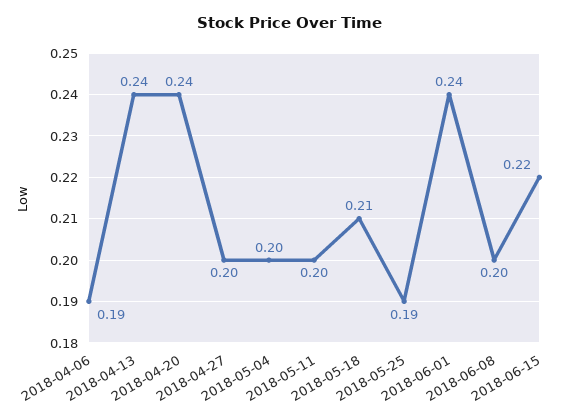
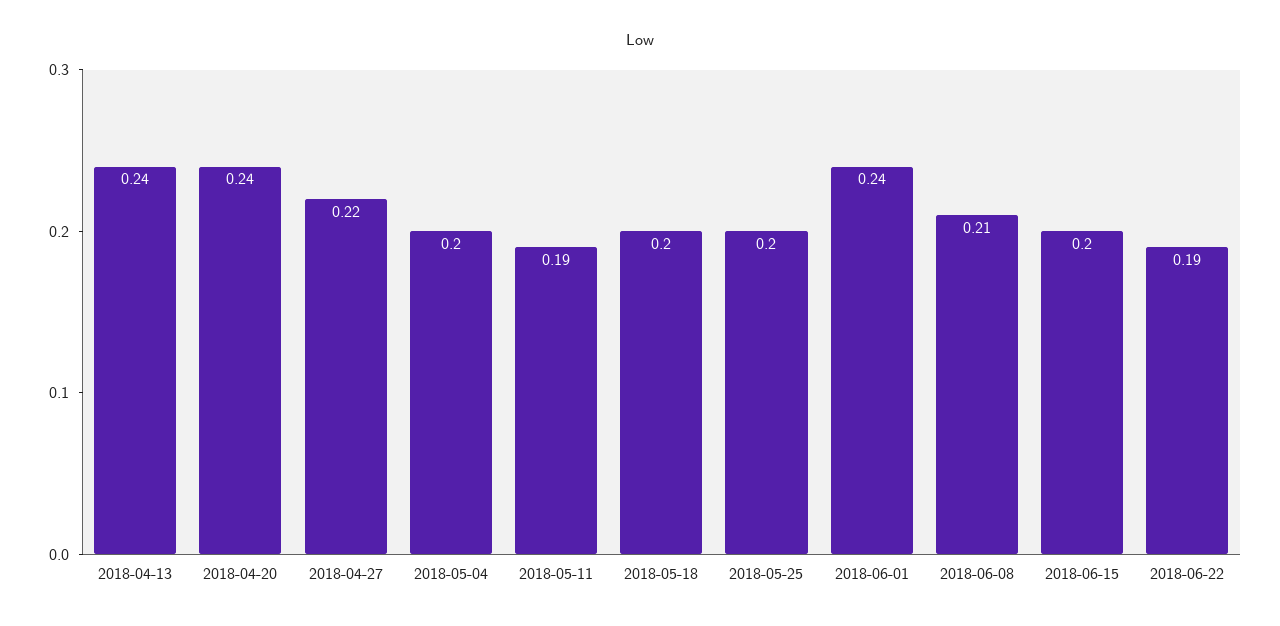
2018-04-06: 0.19 -> none
2018-04-27: 0.2 -> 0.22
2018-05-11: 0.2 -> 0.19
2018-05-18: 0.21 -> 0.2
2018-05-25: 0.19 -> 0.2
2018-06-08: 0.2 -> 0.21
2018-06-15: 0.22 -> 0.2
2018-06-22: none -> 0.19

